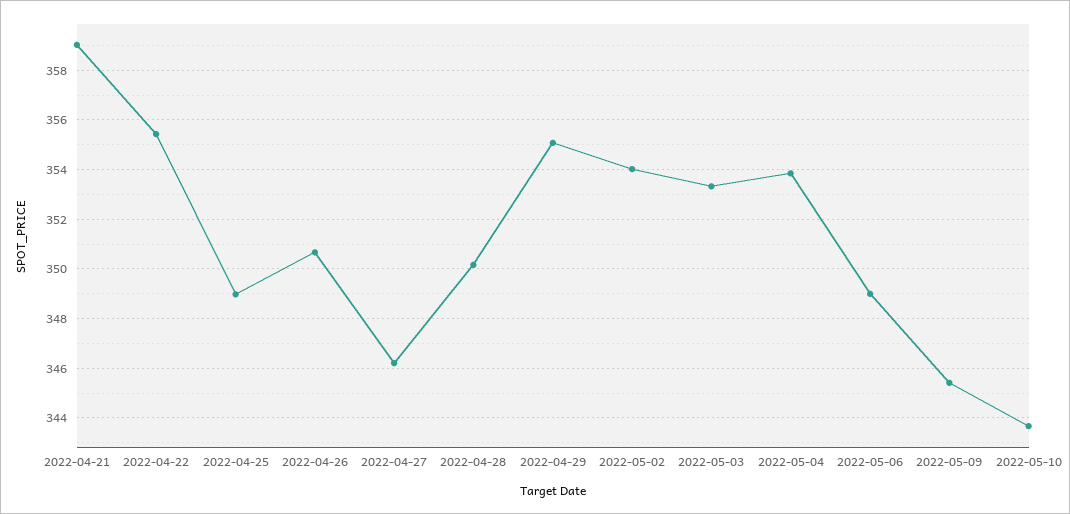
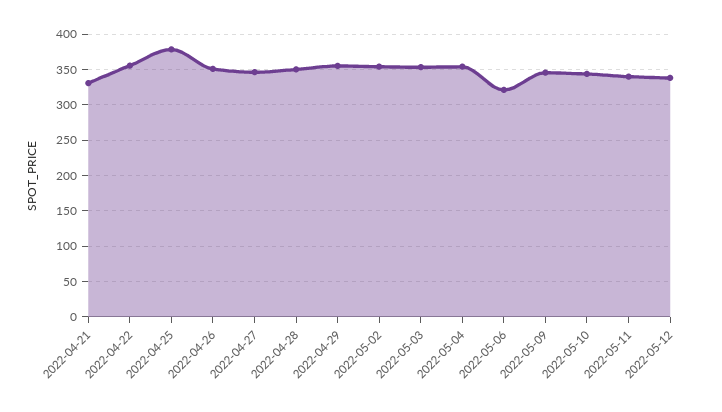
2022-04-21: 359 -> 330
2022-04-25: 349 -> 380
2022-05-06: 349 -> 320
2022-05-11: none -> 340
2022-05-12: none -> 340

